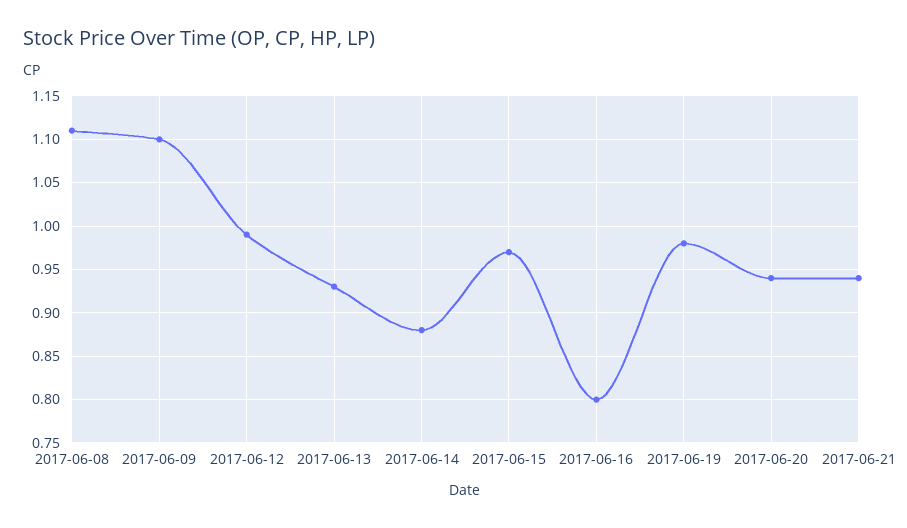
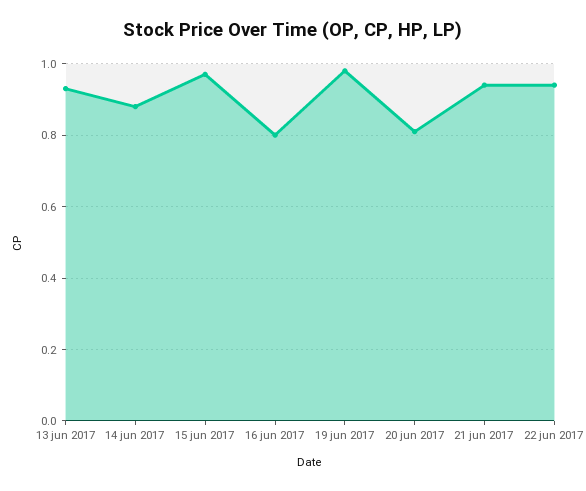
2017-06-08: 1.11 -> none
2017-06-09: 1.1 -> none
2017-06-12: 0.99 -> none
2017-06-20: 0.94 -> 0.8
22 jun 2017: none -> 0.95

